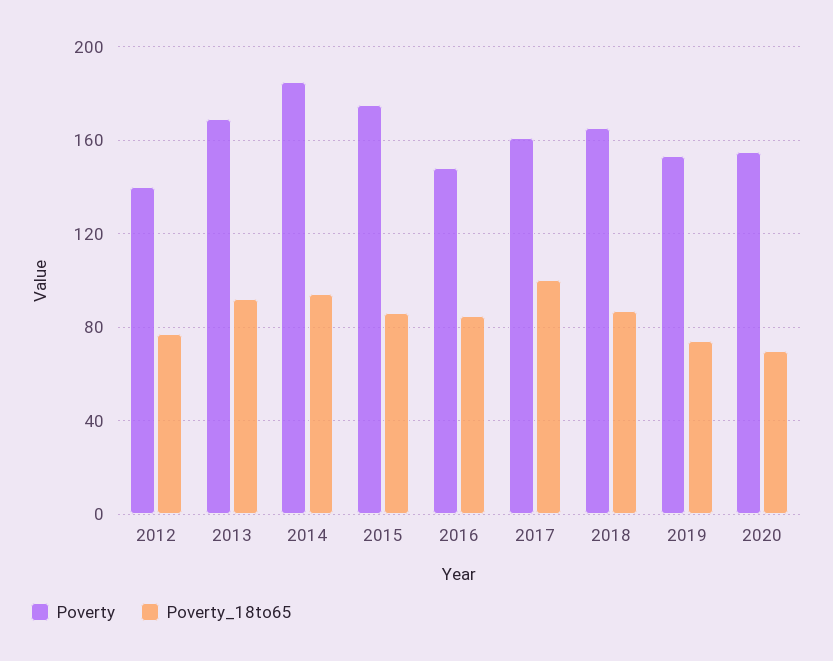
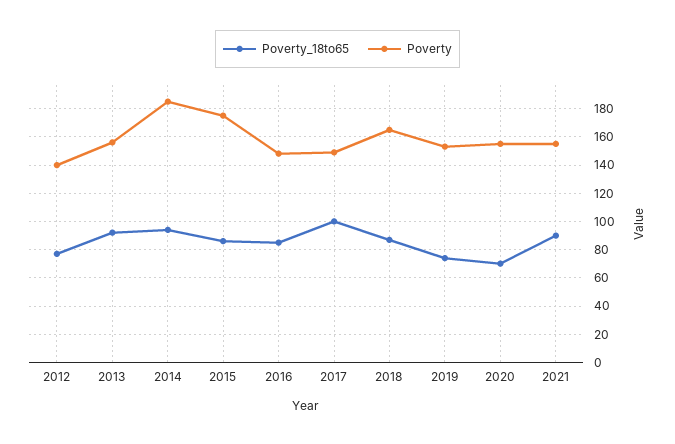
Poverty, 2013: 170 -> 155
Poverty, 2017: 160 -> 150
Poverty_18to65, 2021: none -> 90
Poverty, 2021: none -> 155

